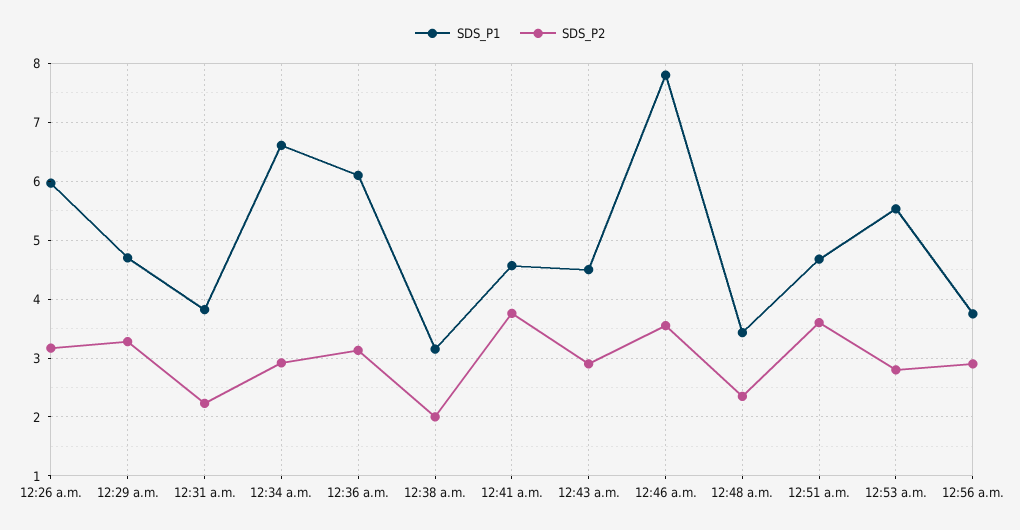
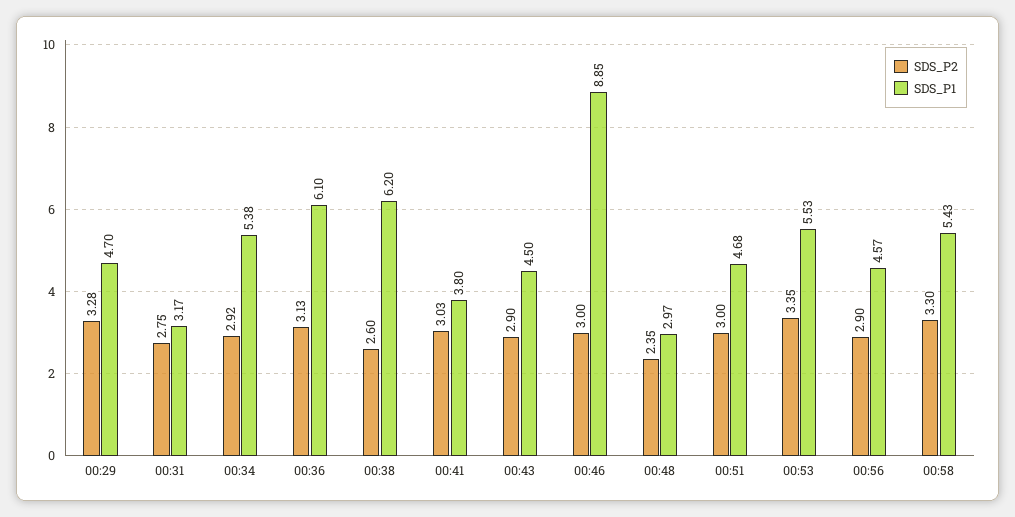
SDS_P1, 12:26 a.m.: 6 -> none
SDS_P2, 12:26 a.m.: 3.2 -> none
SDS_P1, 12:31 a.m.: 3.8 -> 3.17
SDS_P2, 12:31 a.m.: 2.2 -> 2.75
SDS_P1, 12:34 a.m.: 6.6 -> 5.38
SDS_P1, 12:38 a.m.: 3.2 -> 6.2
SDS_P2, 12:38 a.m.: 2 -> 2.6
SDS_P1, 12:41 a.m.: 4.6 -> 3.8
SDS_P2, 12:41 a.m.: 3.8 -> 3.03
SDS_P1, 12:46 a.m.: 7.8 -> 8.85
SDS_P2, 12:46 a.m.: 3.6 -> 3
SDS_P1, 12:48 a.m.: 3.4 -> 2.97
SDS_P2, 12:51 a.m.: 3.6 -> 3
SDS_P2, 12:53 a.m.: 2.8 -> 3.35
SDS_P1, 12:56 a.m.: 3.8 -> 4.57
SDS_P2, 00:58: none -> 3.3
SDS_P1, 00:58: none -> 5.43

